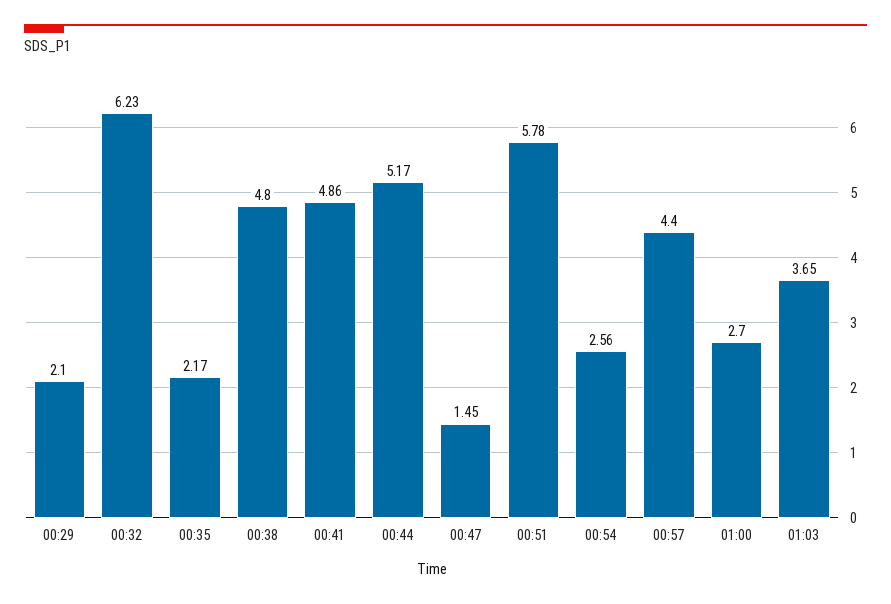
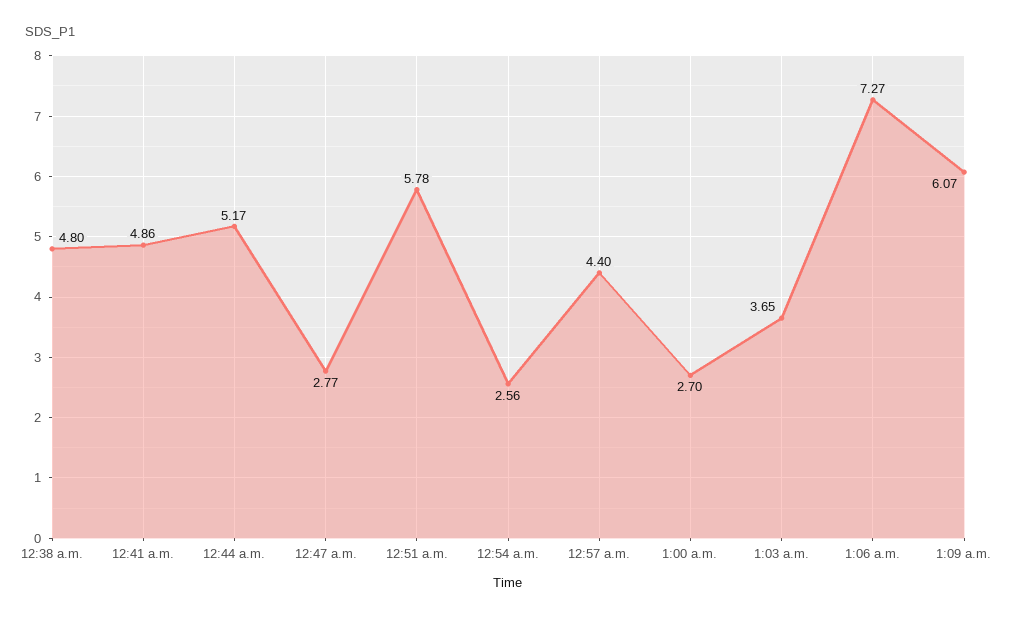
00:29: 2.1 -> none
00:32: 6.23 -> none
00:35: 2.17 -> none
00:47: 1.45 -> 2.77
1:06 a.m.: none -> 7.27
1:09 a.m.: none -> 6.07

